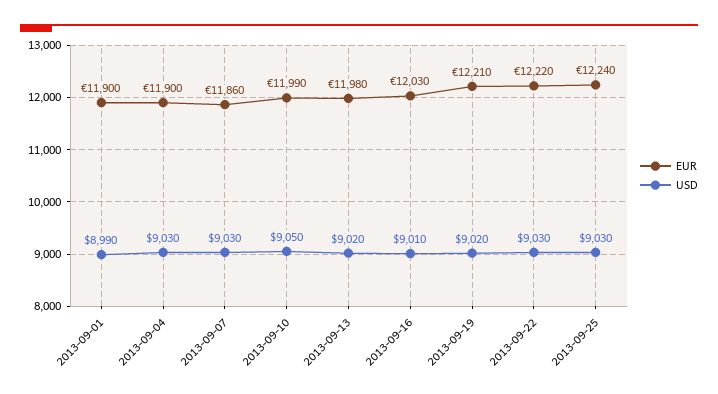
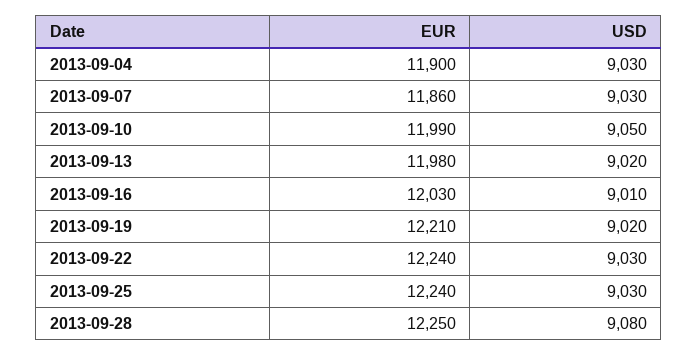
EUR, 2013-09-01: 11900 -> none
USD, 2013-09-01: 8990 -> none
EUR, 2013-09-22: 12220 -> 12240
EUR, 2013-09-28: none -> 12250
USD, 2013-09-28: none -> 9080

